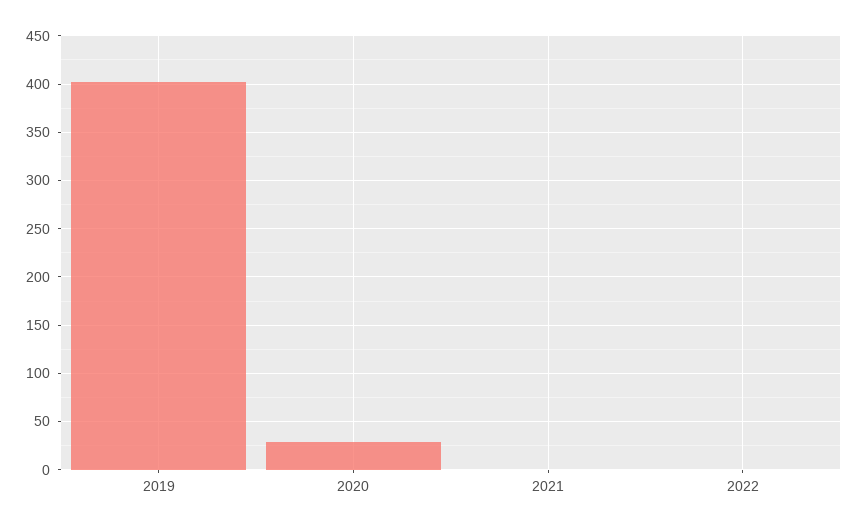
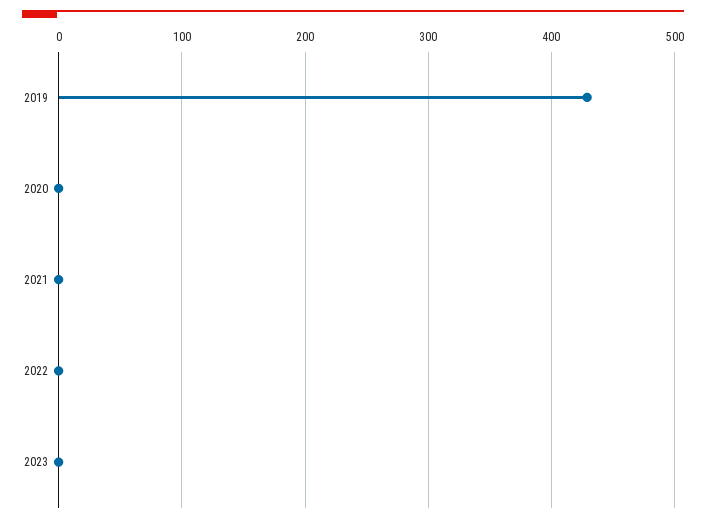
2019: 400 -> 430
2020: 30 -> 0
2023: none -> 0

